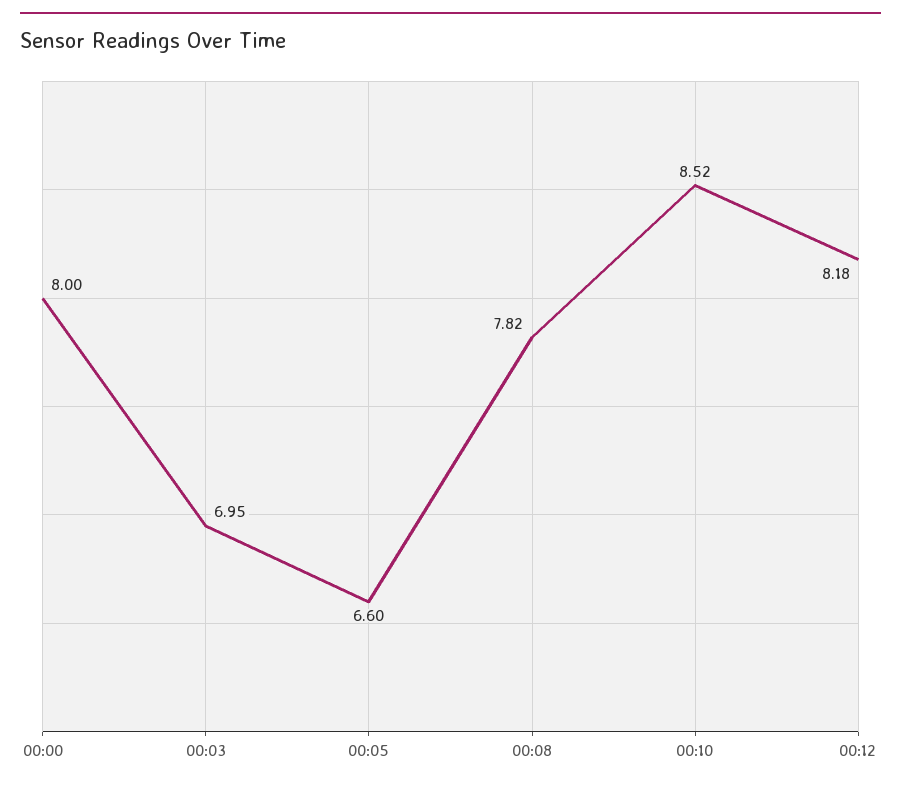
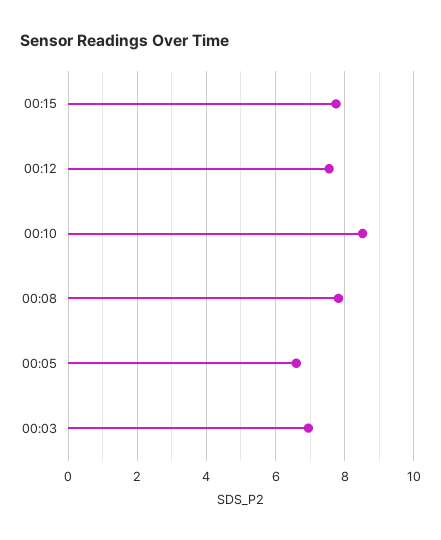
00:00: 8 -> none
00:12: 8.18 -> 7.6
00:15: none -> 7.8

